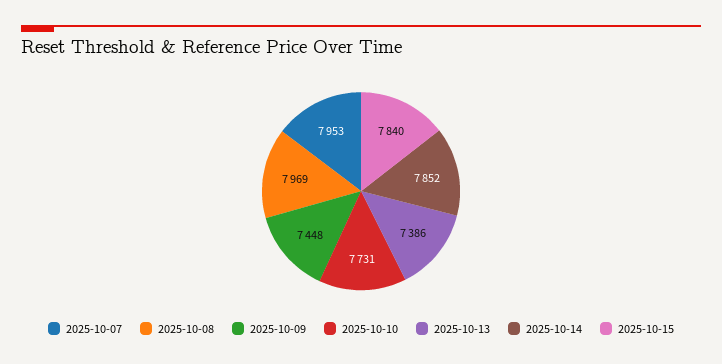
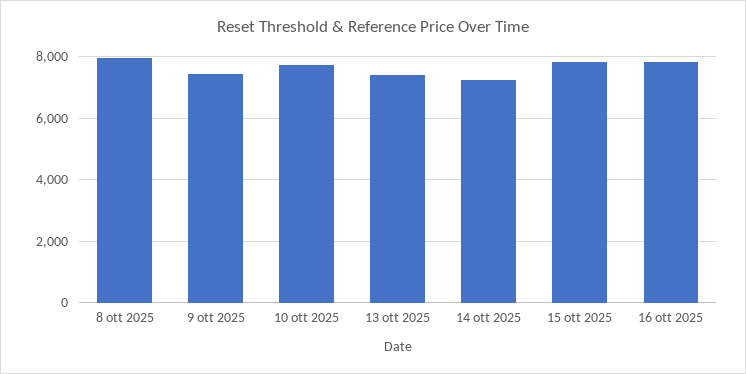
2025-10-07: 7953 -> none
2025-10-14: 7852 -> 7200
16 ott 2025: none -> 7800

